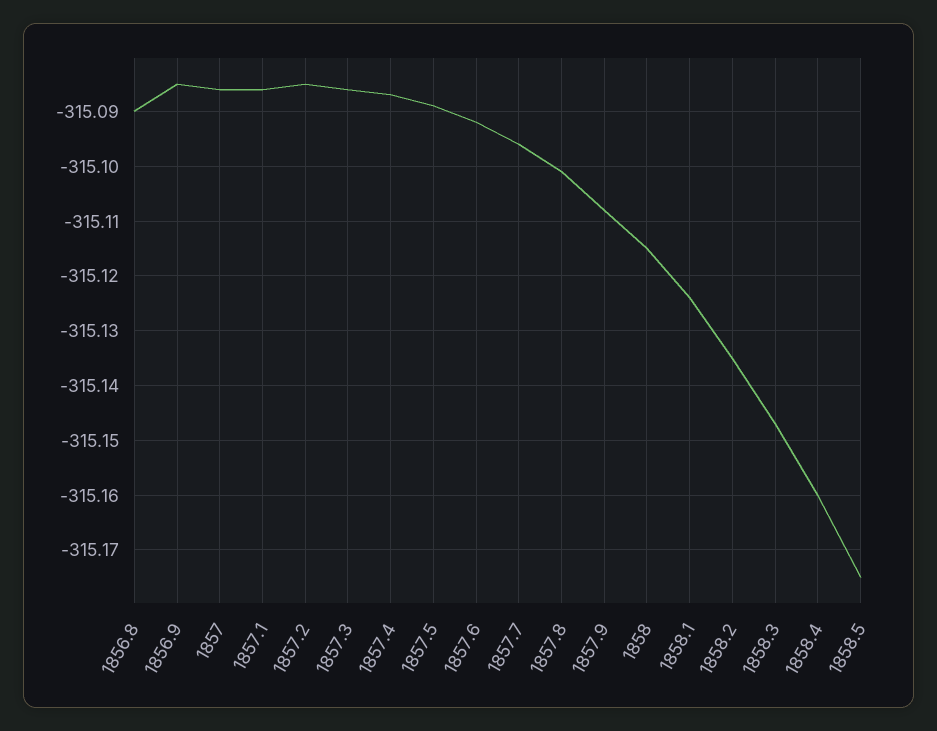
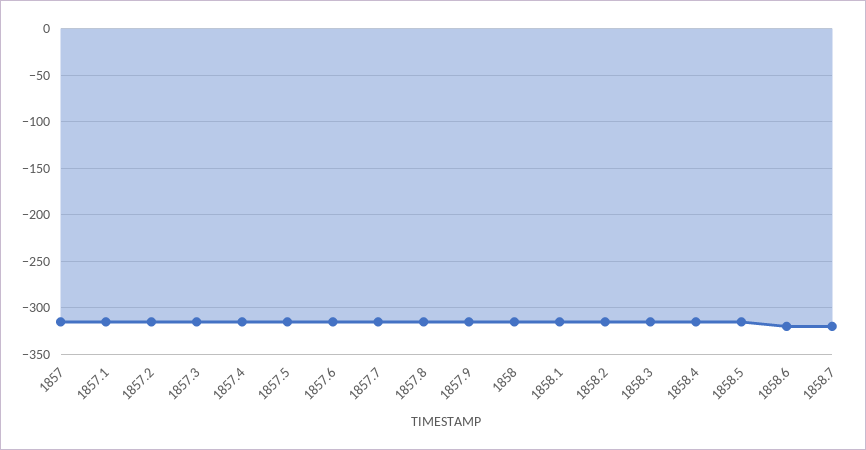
1856.8: -315.09 -> none
1856.9: -315.085 -> none
1858.6: none -> -320
1858.7: none -> -320

